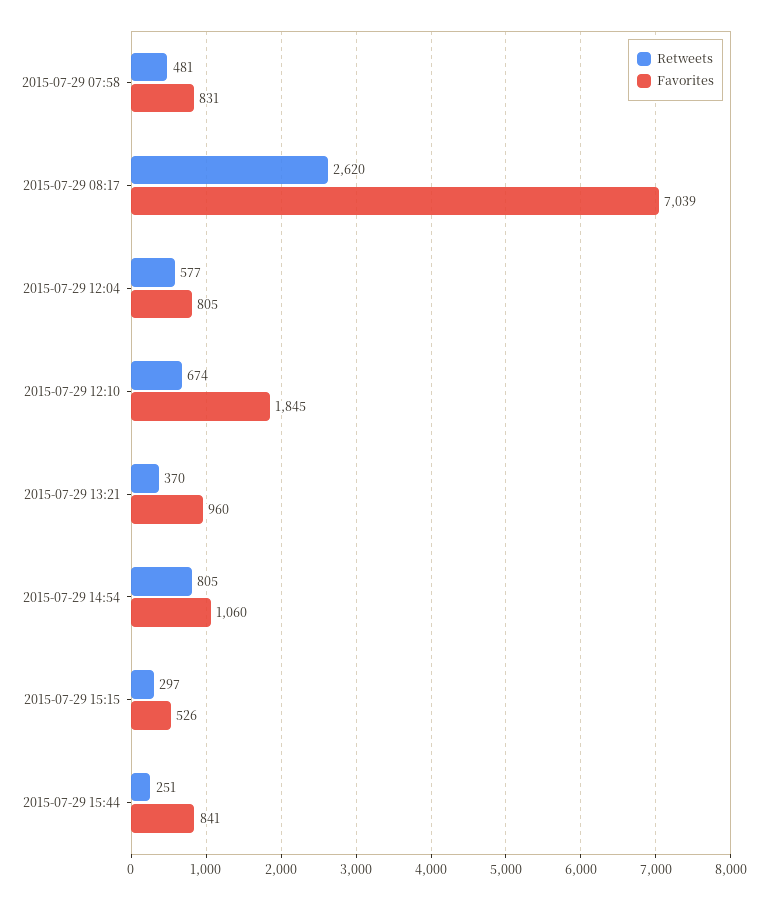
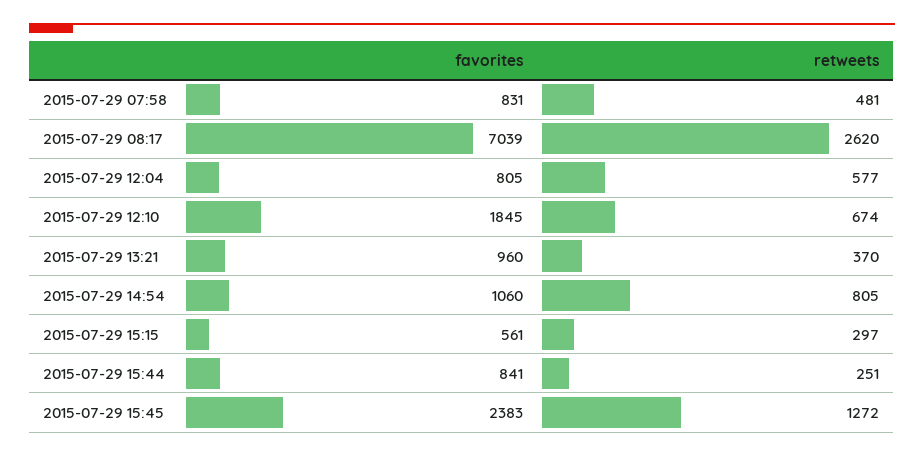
Favorites, 2015-07-29 15:15: 526 -> 561
Favorites, 2015-07-29 15:45: none -> 2383
Retweets, 2015-07-29 15:45: none -> 1272

